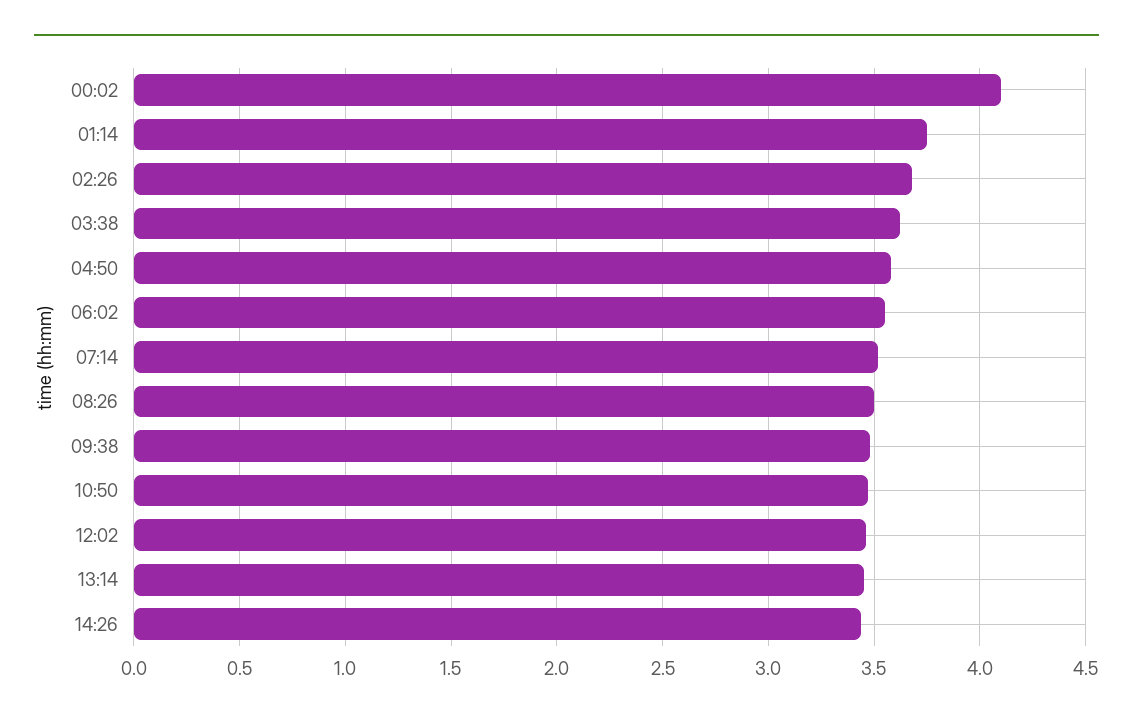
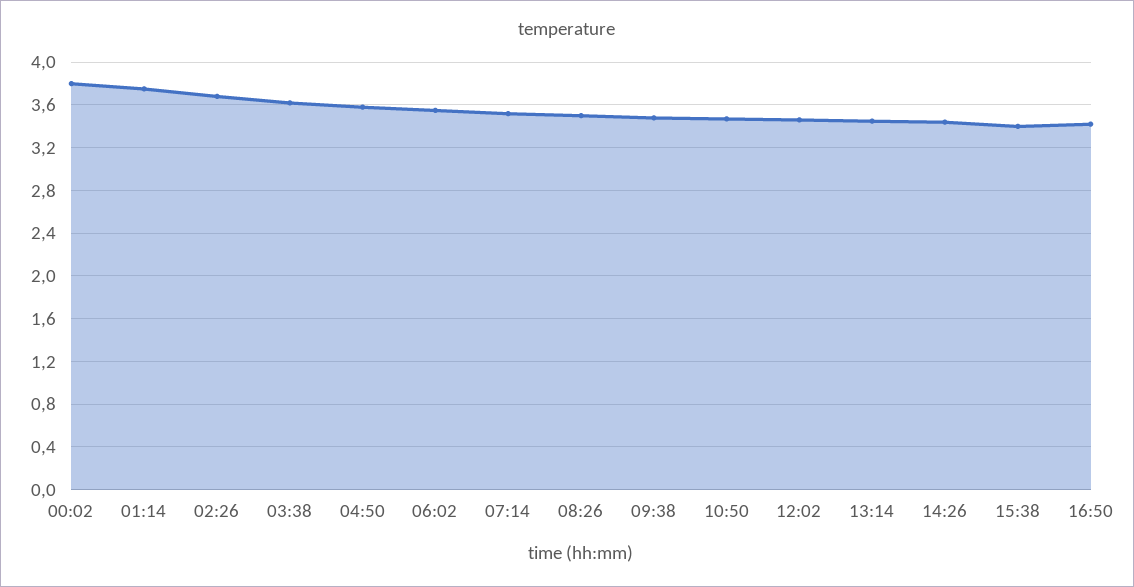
00:02: 4.1 -> 3.8
15:38: none -> 3.4
16:50: none -> 3.4

